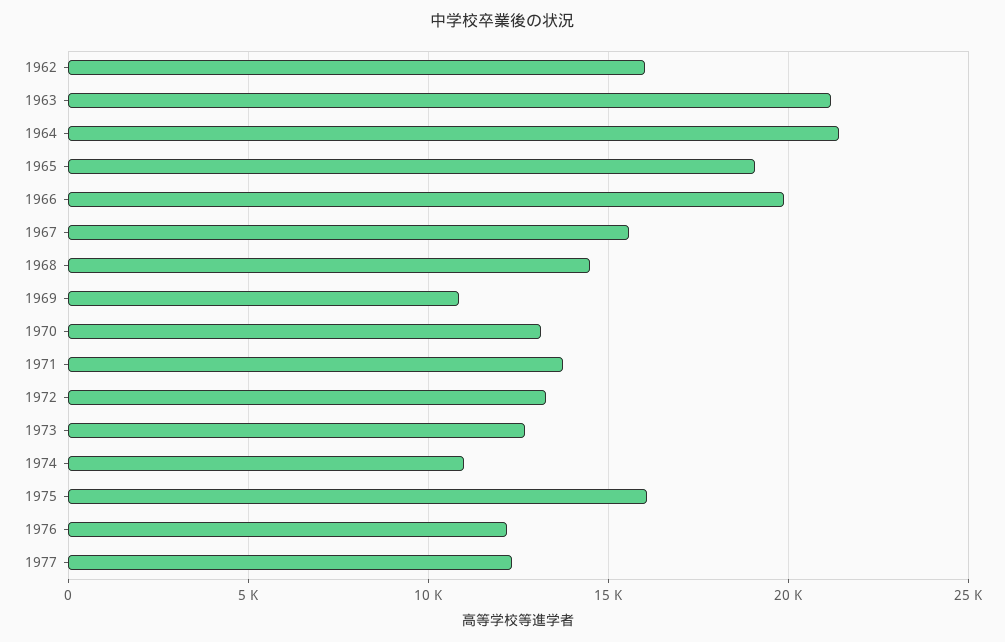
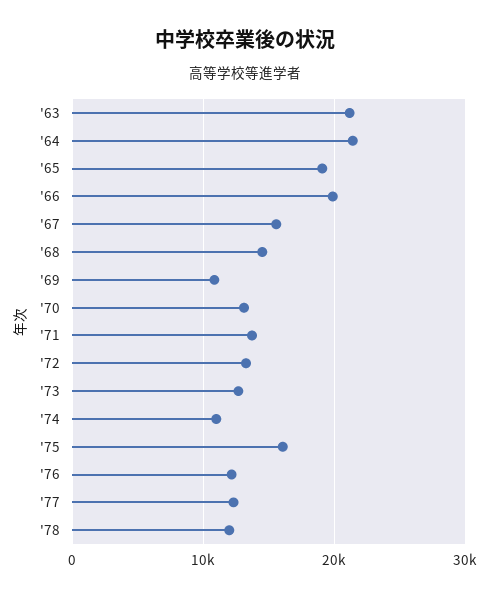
1962: 16000 -> none
'78: none -> 12000

